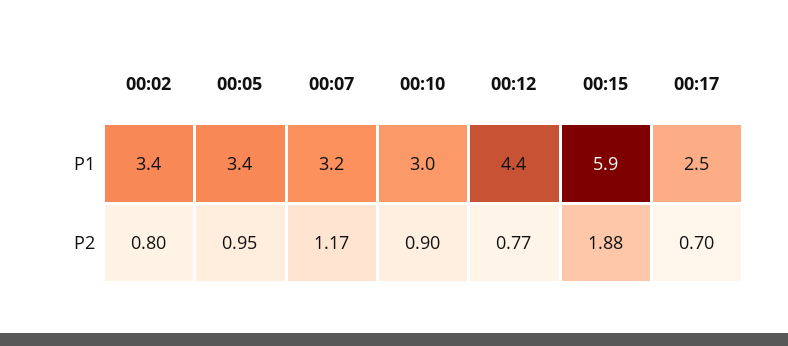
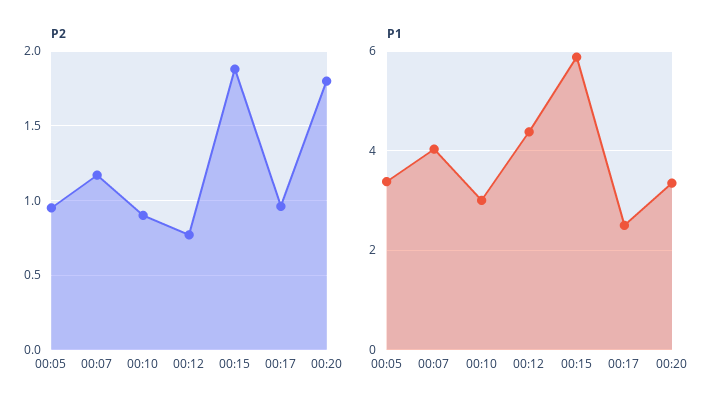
P1, 00:02: 3.4 -> none
P1, 00:07: 3.2 -> 4
P2, 00:02: 0.8 -> none
P2, 00:17: 0.7 -> 0.95
P2, 00:20: none -> 1.8
P1, 00:20: none -> 3.4

